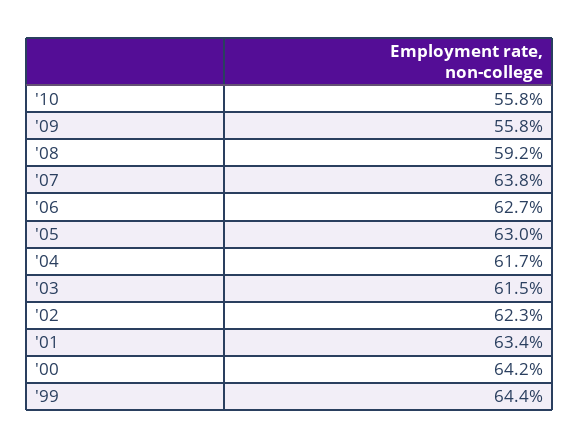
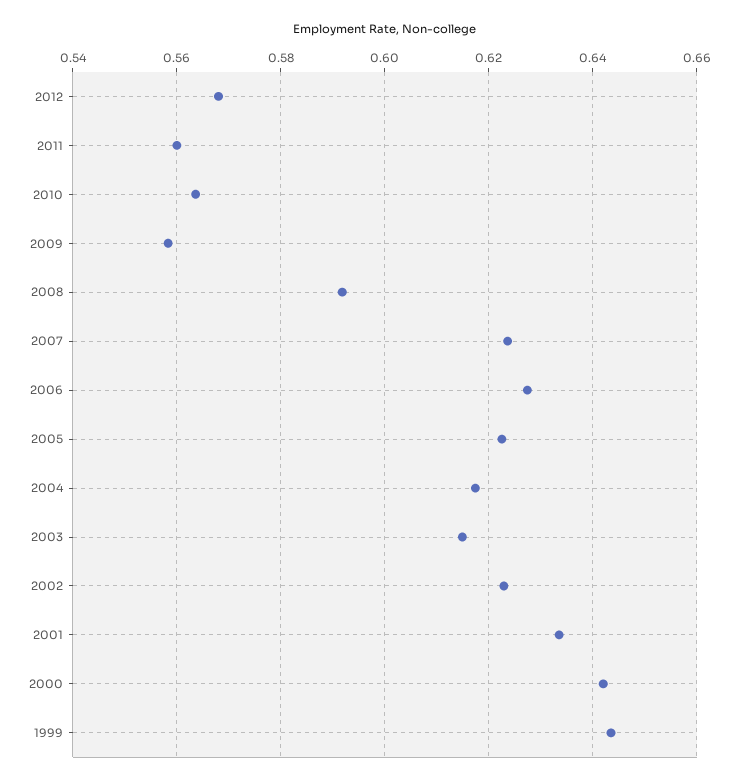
'10: 0.558 -> 0.564
'07: 0.638 -> 0.624
'05: 0.63 -> 0.622
2012: none -> 0.568
2011: none -> 0.56

